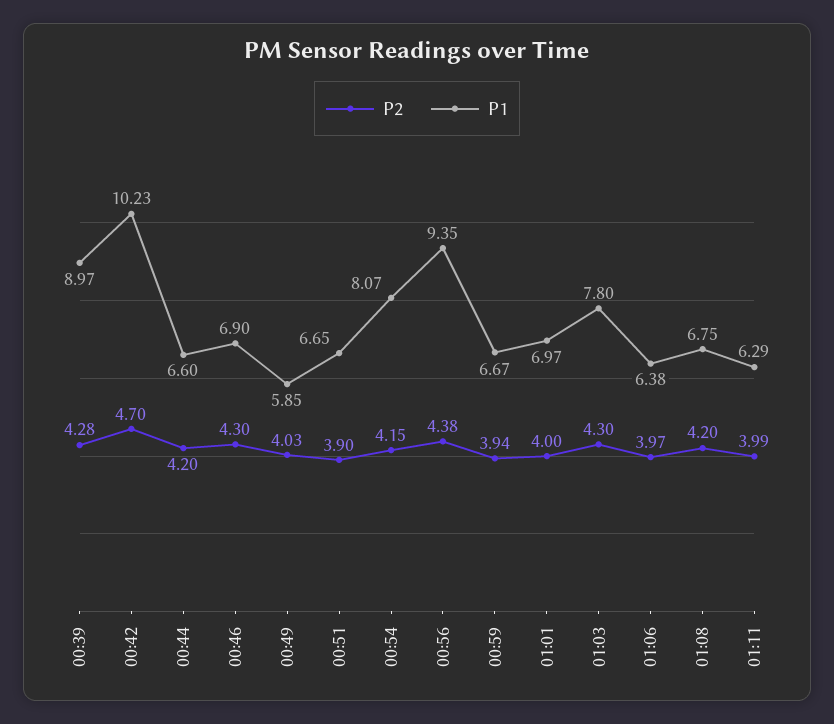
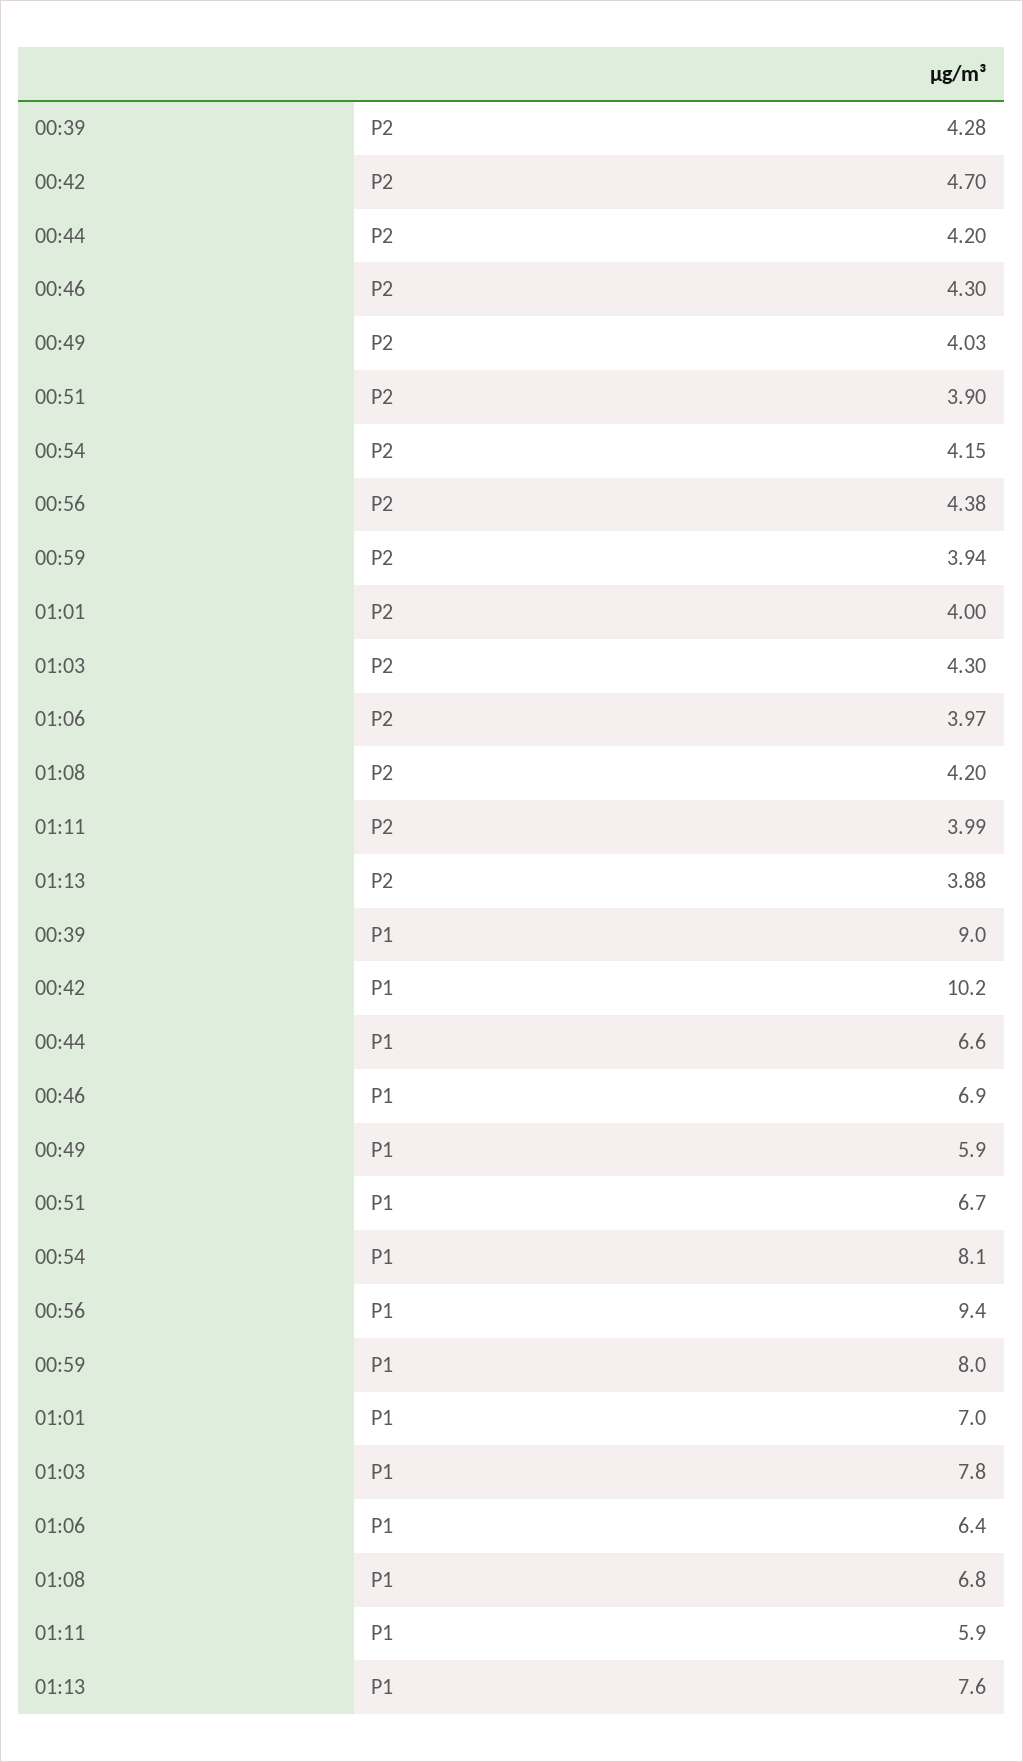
P1, 00:59: 6.67 -> 8
P1, 01:11: 6.29 -> 5.9
P2, 01:13: none -> 3.88
P1, 01:13: none -> 7.6

